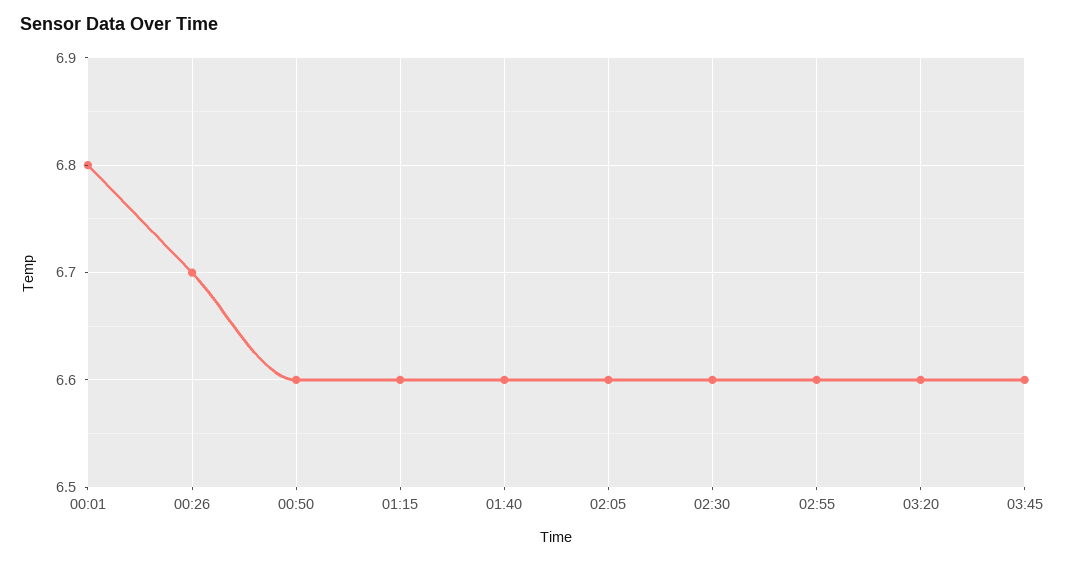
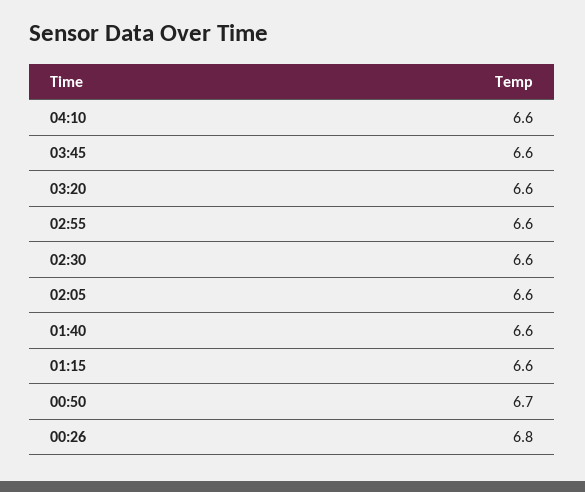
00:01: 6.8 -> none
00:26: 6.7 -> 6.8
00:50: 6.6 -> 6.7
04:10: none -> 6.6

